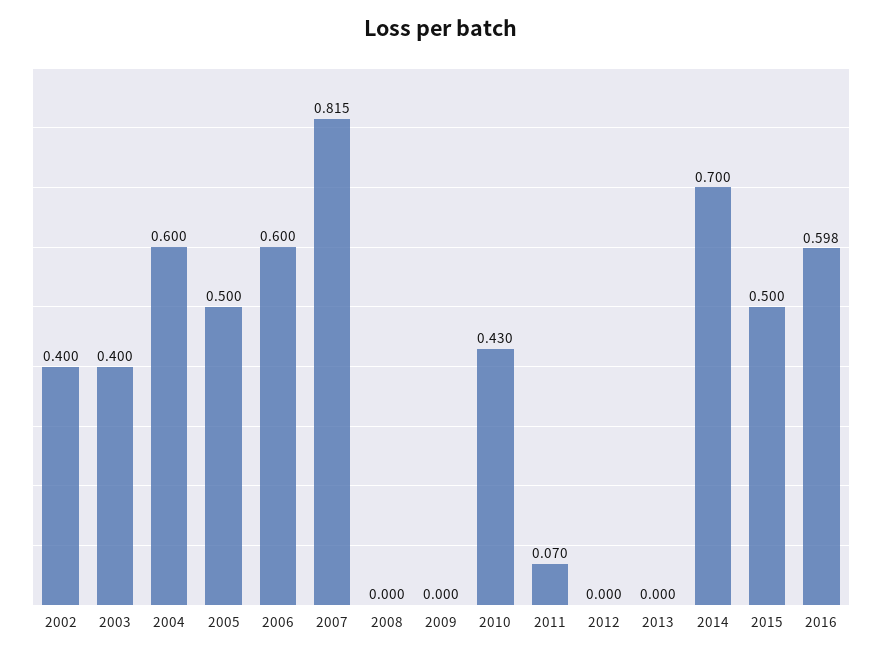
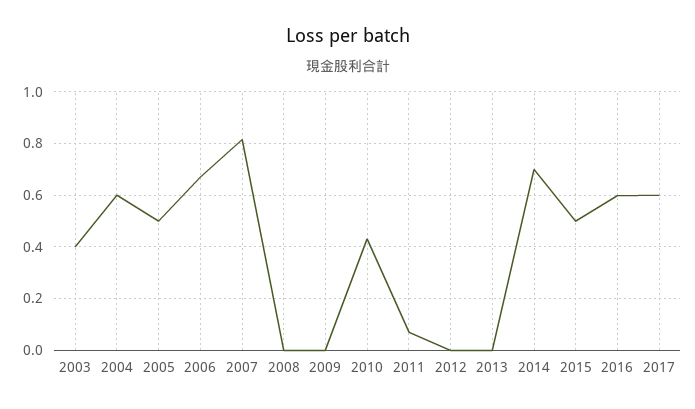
2002: 0.4 -> none
2006: 0.6 -> 0.675
2017: none -> 0.6

